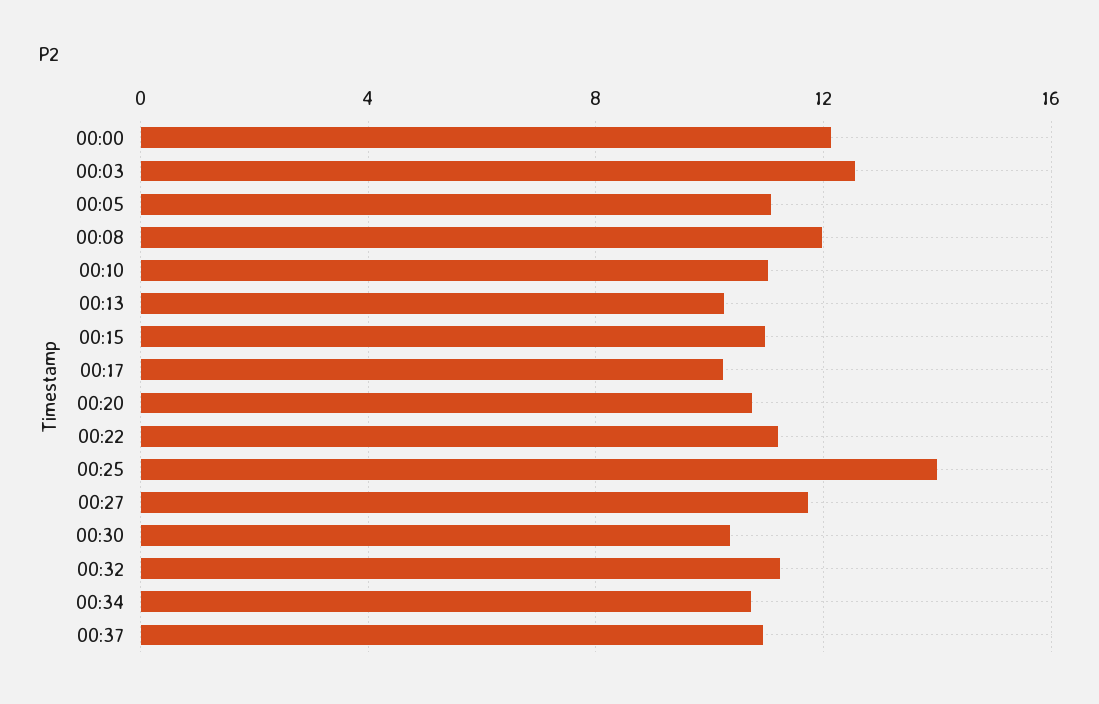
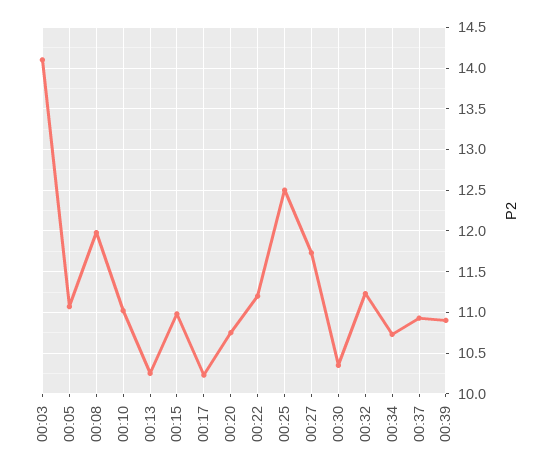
00:00: 12 -> none
00:03: 12.5 -> 14.1
00:25: 14 -> 12.5
00:39: none -> 10.9

